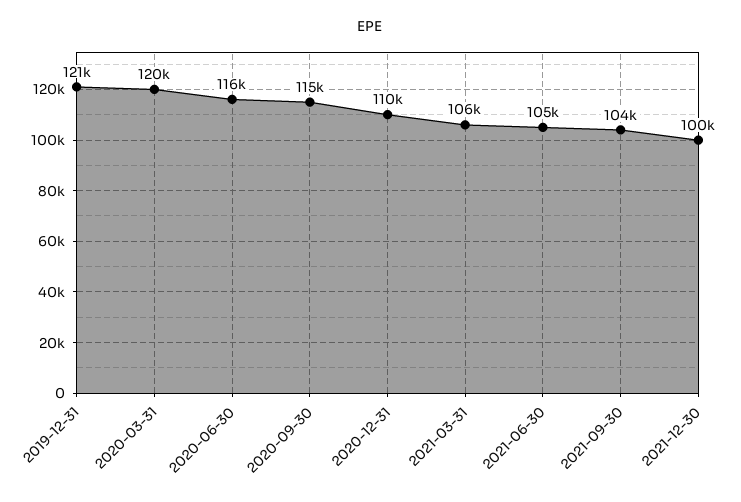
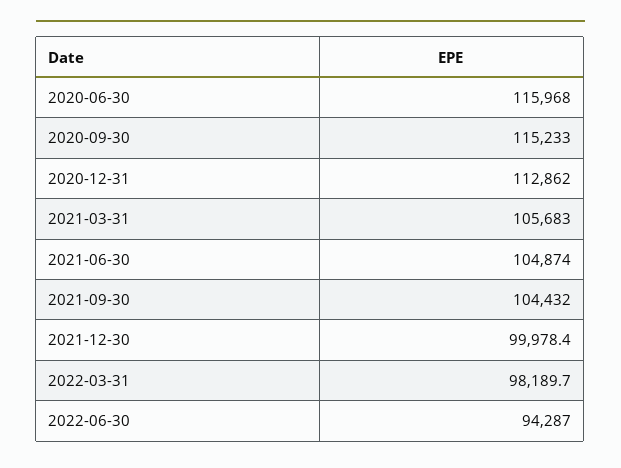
2019-12-31: 121000 -> none
2020-03-31: 120000 -> none
2020-12-31: 110000 -> 112862
2022-03-31: none -> 98189.7
2022-06-30: none -> 94287

